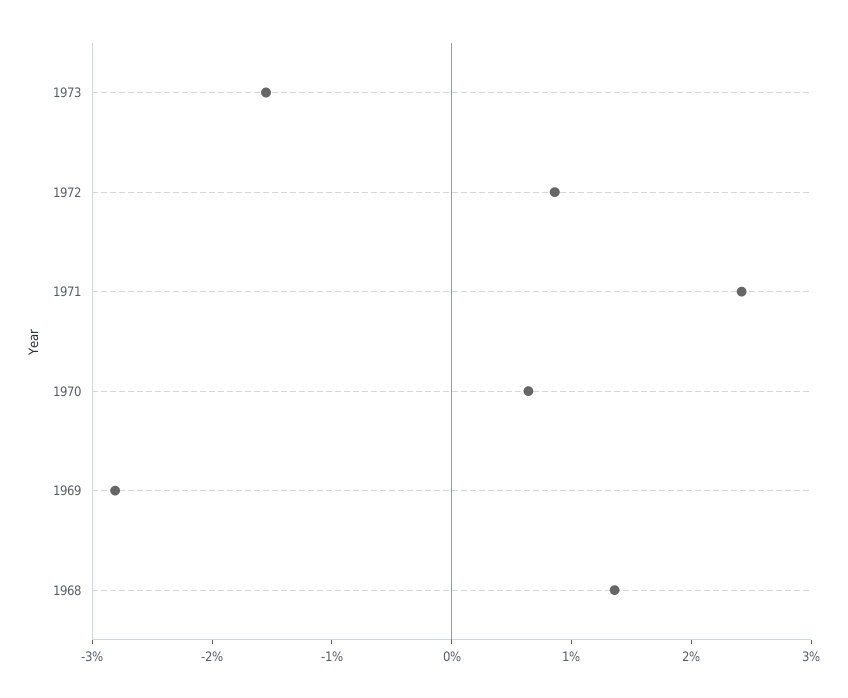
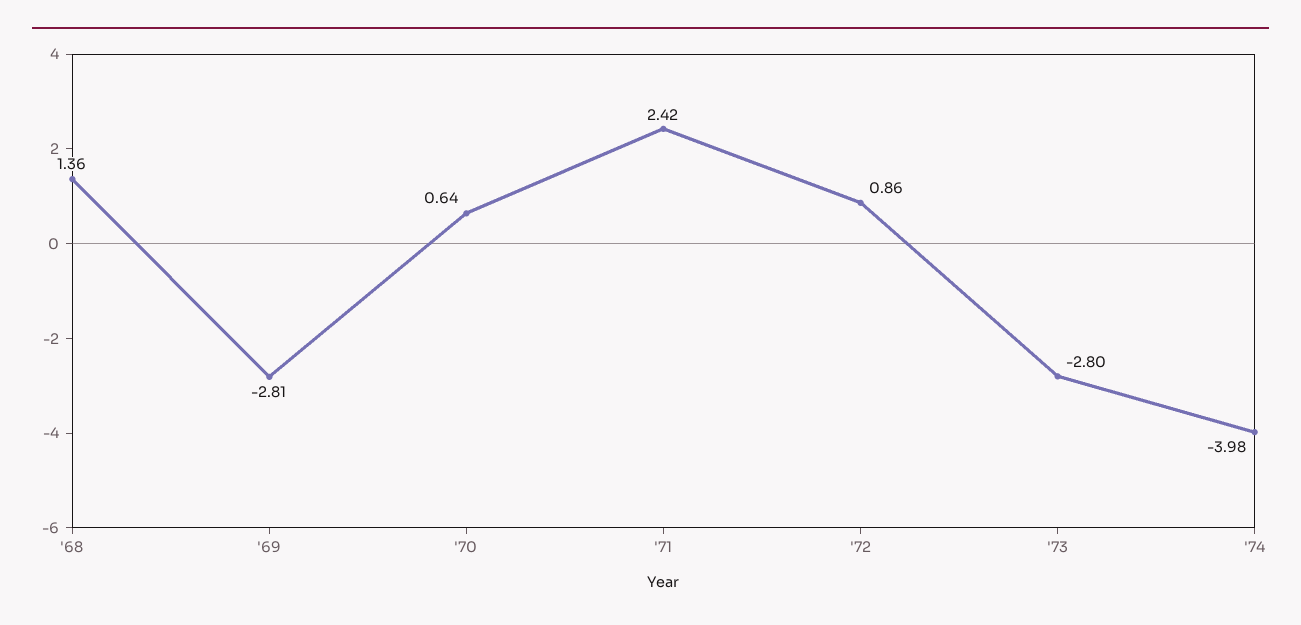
1973: -1.6 -> -2.8
'74: none -> -3.98

